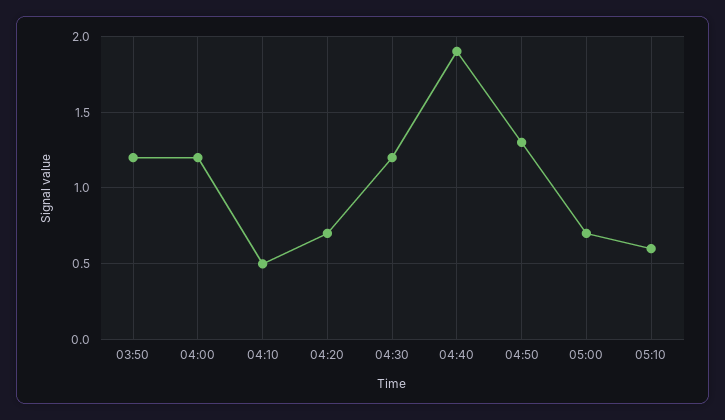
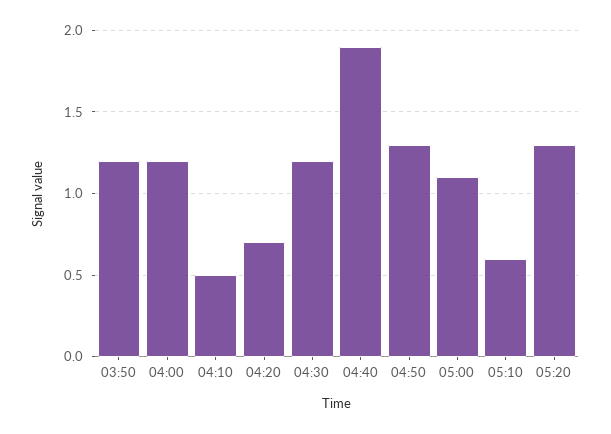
05:00: 0.7 -> 1.1
05:20: none -> 1.3

